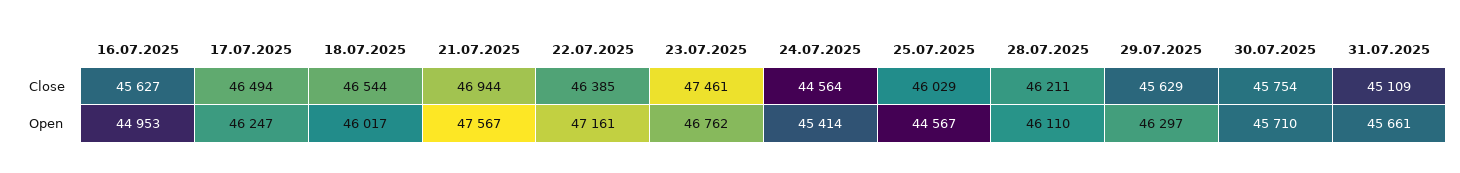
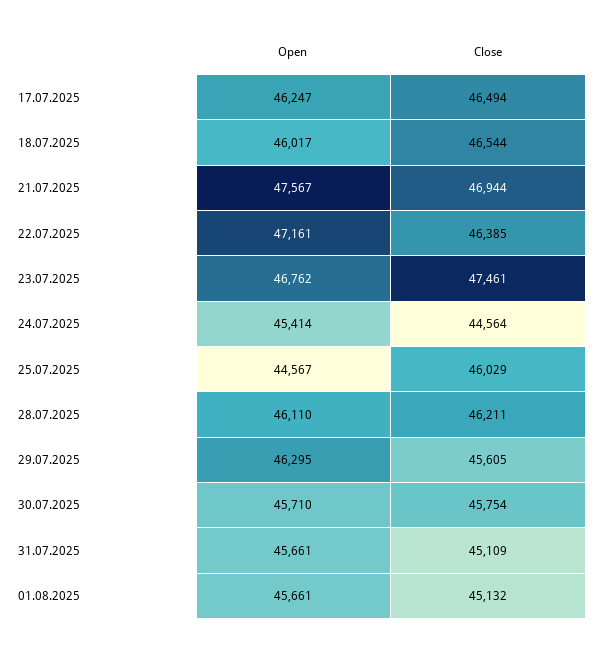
16.07.2025, Close: 45627 -> none
29.07.2025, Close: 45629 -> 45605
16.07.2025, Open: 44953 -> none
29.07.2025, Open: 46297 -> 46295
01.08.2025, Open: none -> 45661
01.08.2025, Close: none -> 45132

